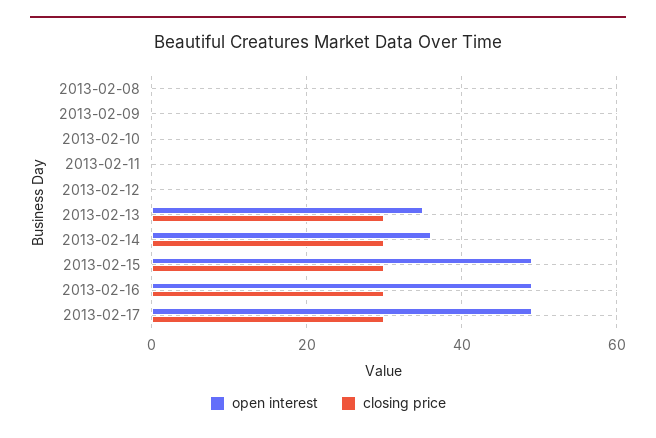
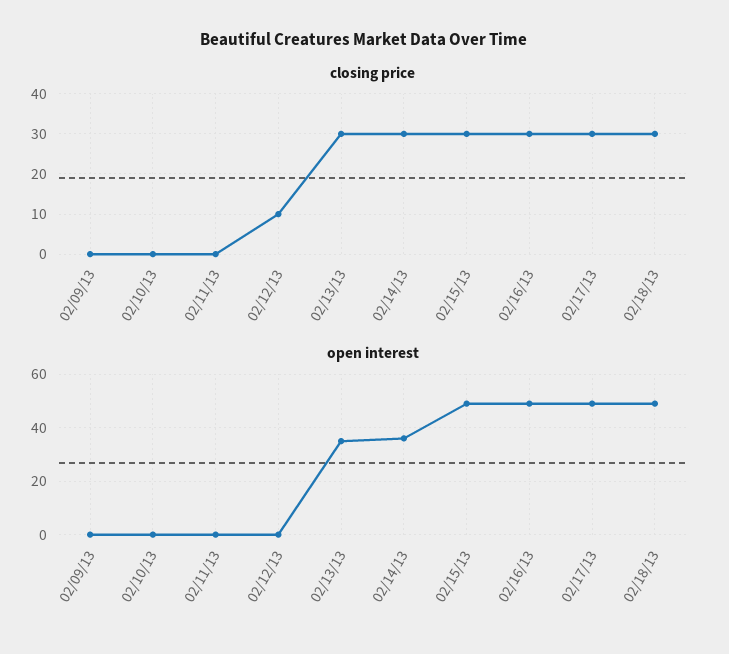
open interest, 2013-02-08: 0 -> none
closing price, 2013-02-08: 0 -> none
closing price, 2013-02-12: 0 -> 10
closing price, 02/18/13: none -> 30
open interest, 02/18/13: none -> 50

